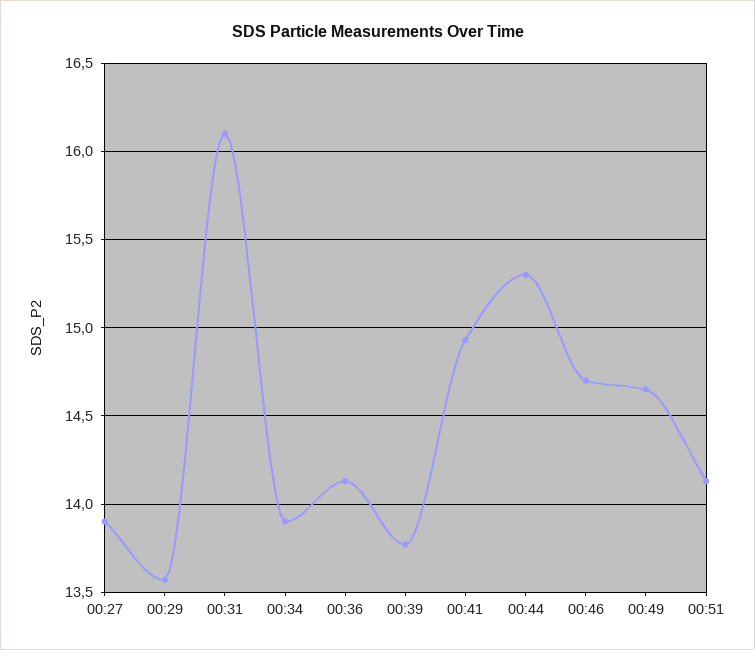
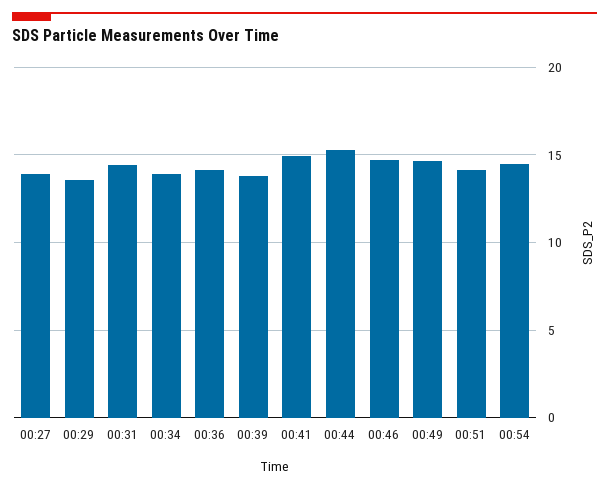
00:31: 16.1 -> 14.5
00:54: none -> 14.5

